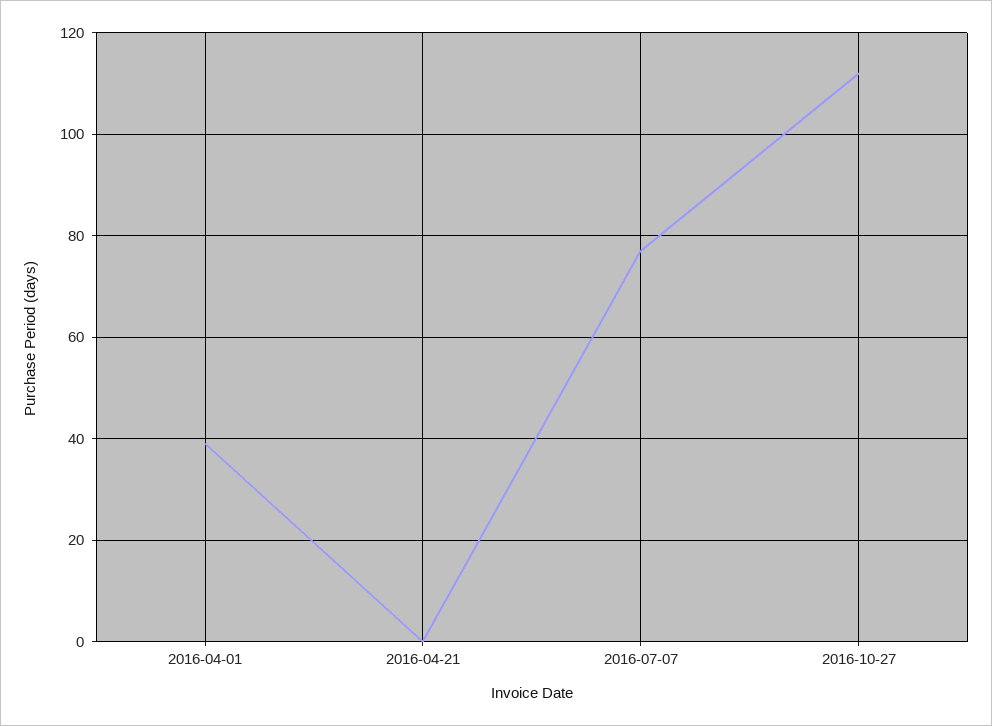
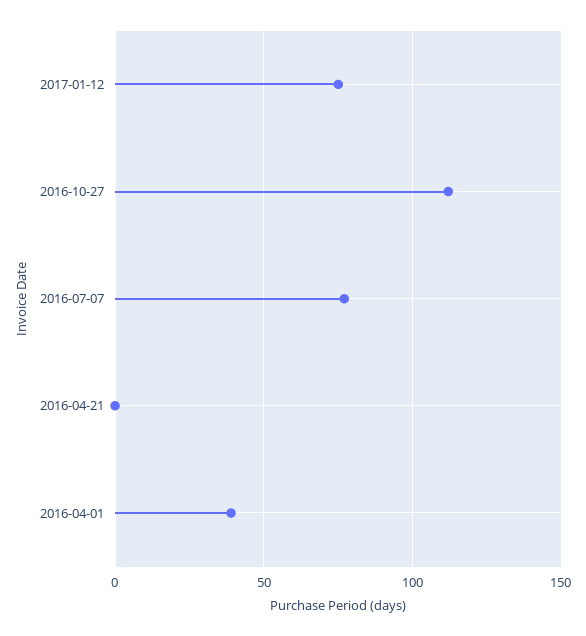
2017-01-12: none -> 75

